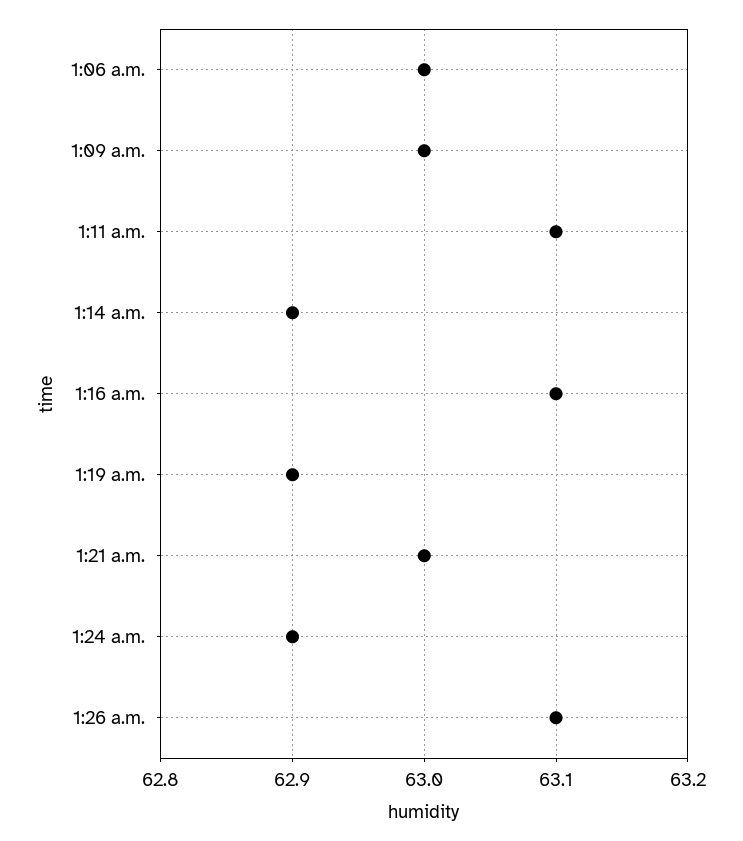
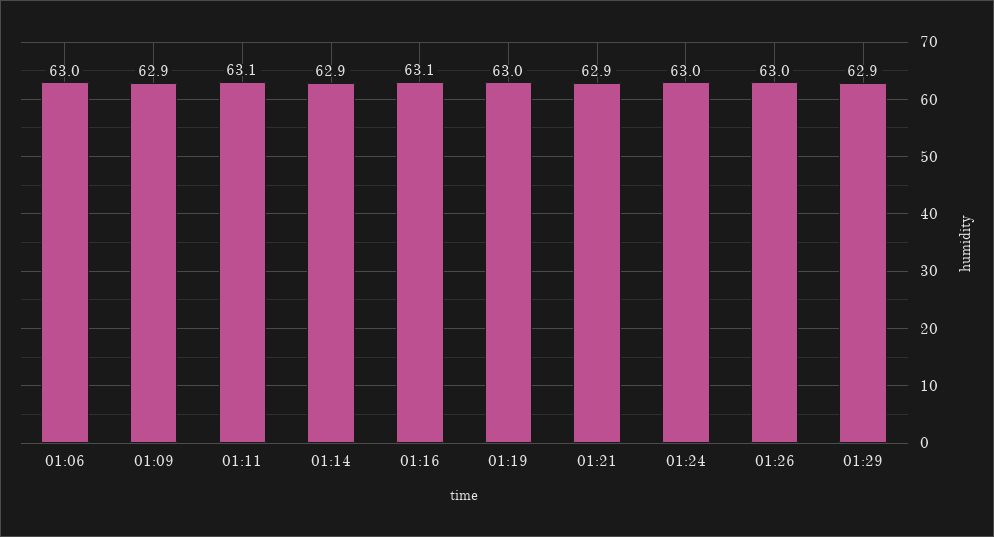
1:09 a.m.: 63 -> 62.9
1:19 a.m.: 62.9 -> 63
1:21 a.m.: 63 -> 62.9
1:24 a.m.: 62.9 -> 63
1:26 a.m.: 63.1 -> 63
01:29: none -> 62.9

